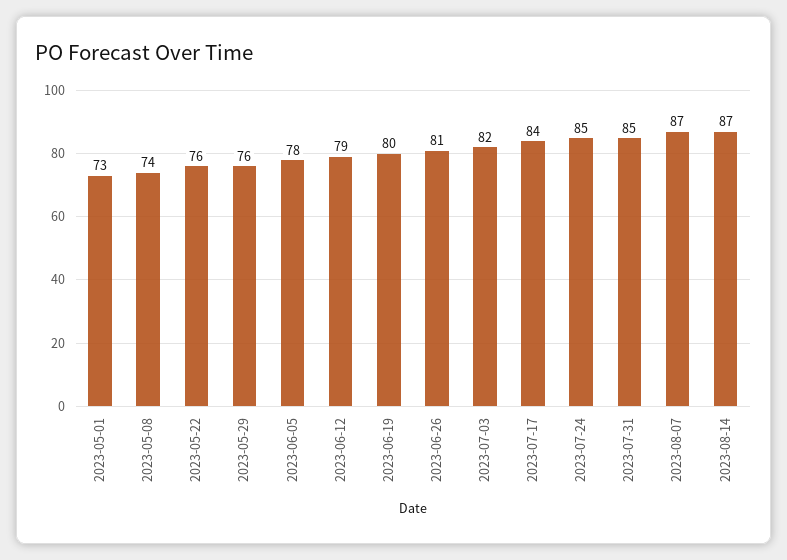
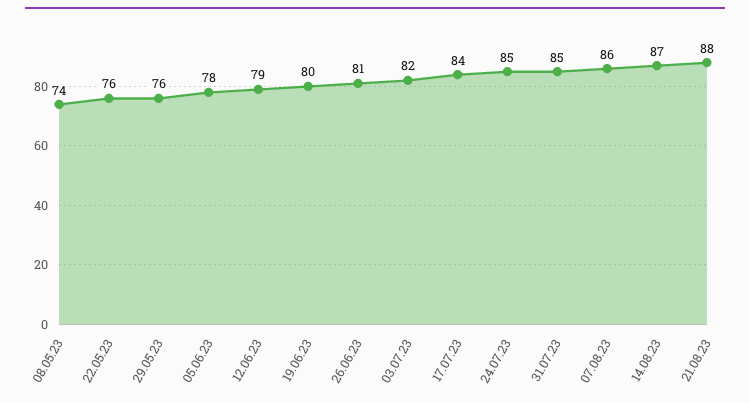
2023-05-01: 73 -> none
2023-08-07: 87 -> 86
21.08.23: none -> 88

